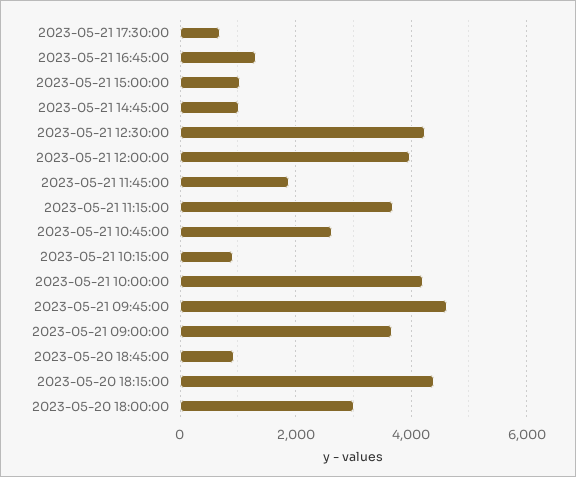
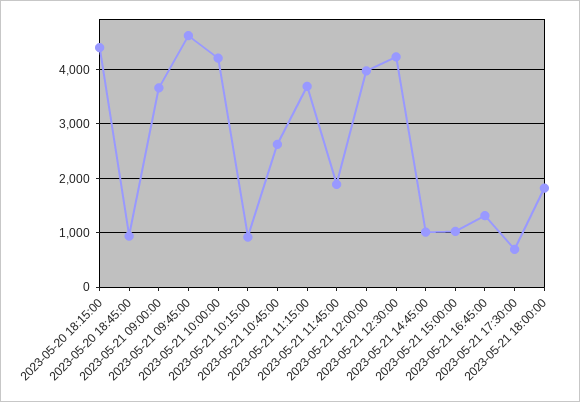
2023-05-20 18:00:00: 3000 -> none
2023-05-21 18:00:00: none -> 1800

